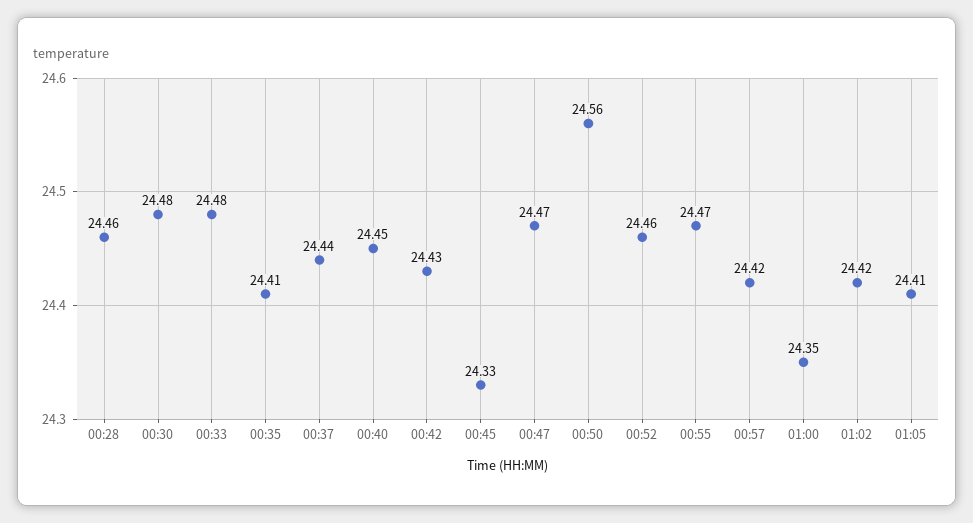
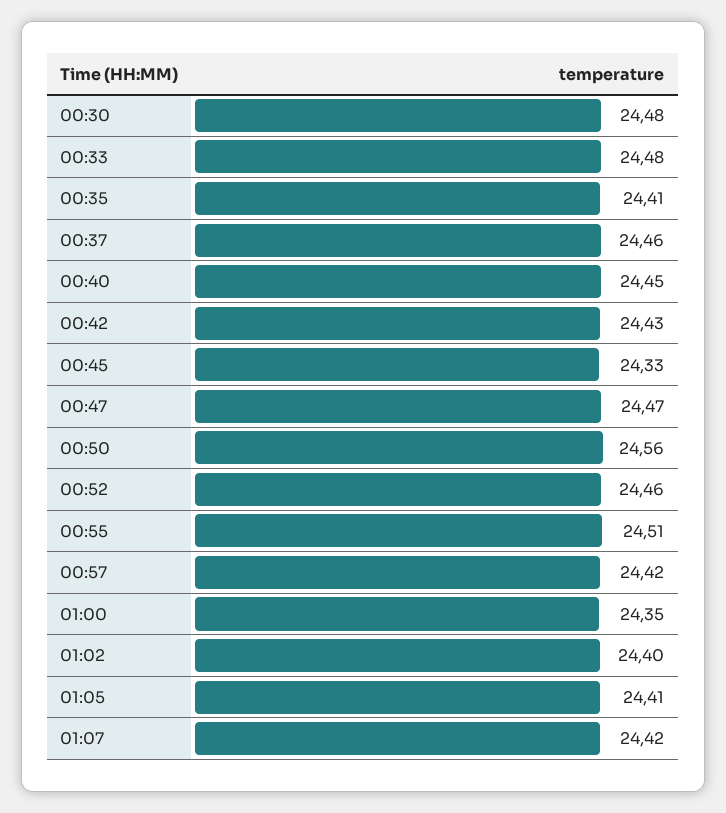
00:28: 24.46 -> none
00:37: 24.44 -> 24.46
00:55: 24.47 -> 24.51
01:02: 24.42 -> 24.4
01:07: none -> 24.42

